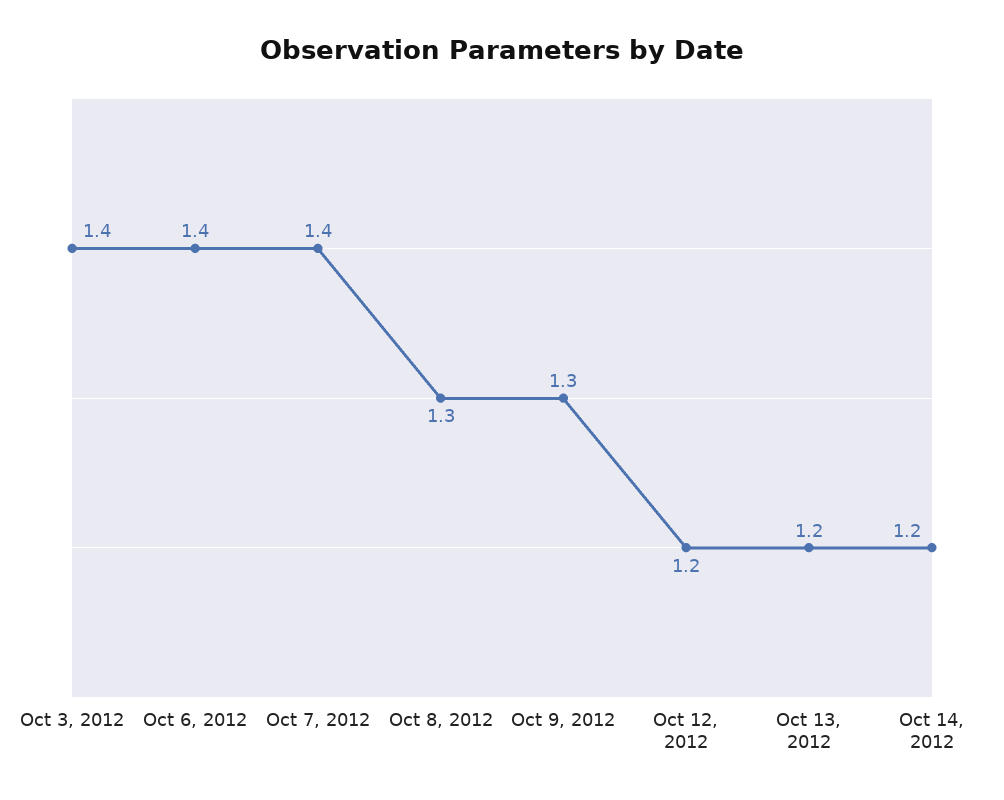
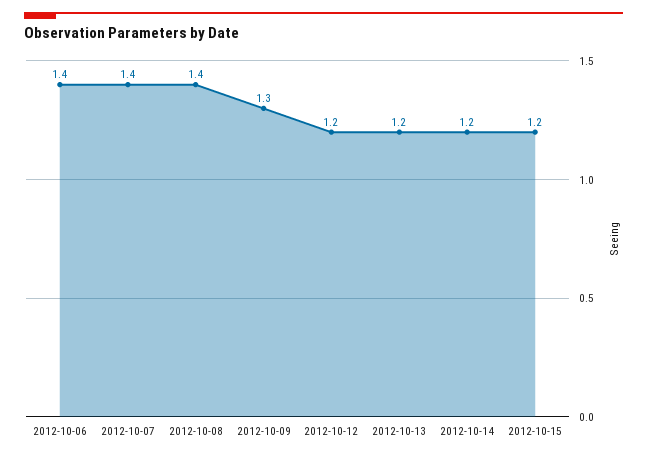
Oct 3, 2012: 1.4 -> none
Oct 8, 2012: 1.3 -> 1.4
2012-10-15: none -> 1.2

